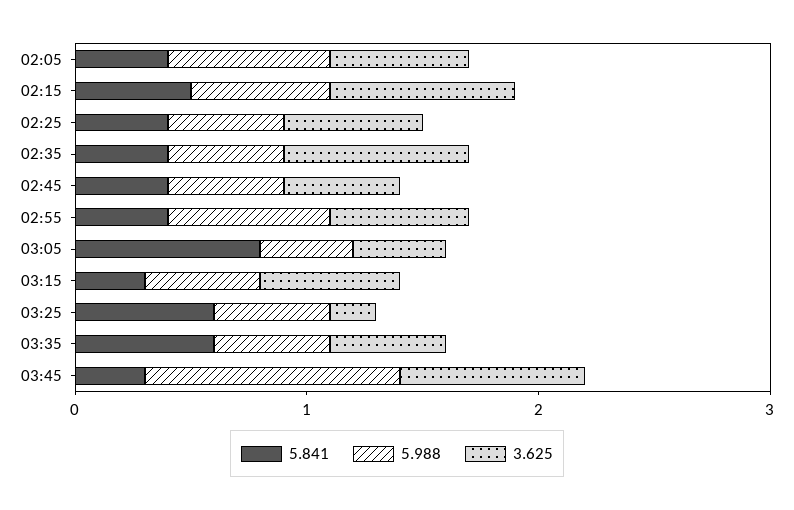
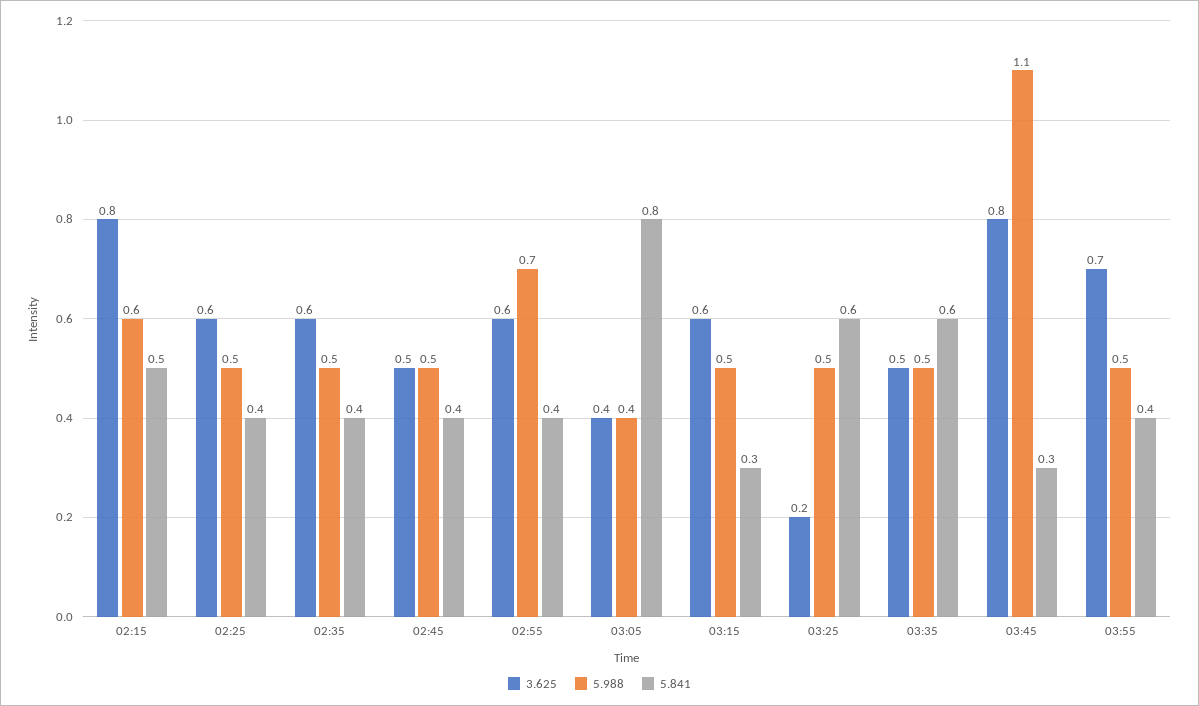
5.841, 02:05: 0.4 -> none
5.988, 02:05: 0.7 -> none
3.625, 02:05: 0.6 -> none
3.625, 02:35: 0.8 -> 0.6
3.625, 03:55: none -> 0.7
5.988, 03:55: none -> 0.5
5.841, 03:55: none -> 0.4

